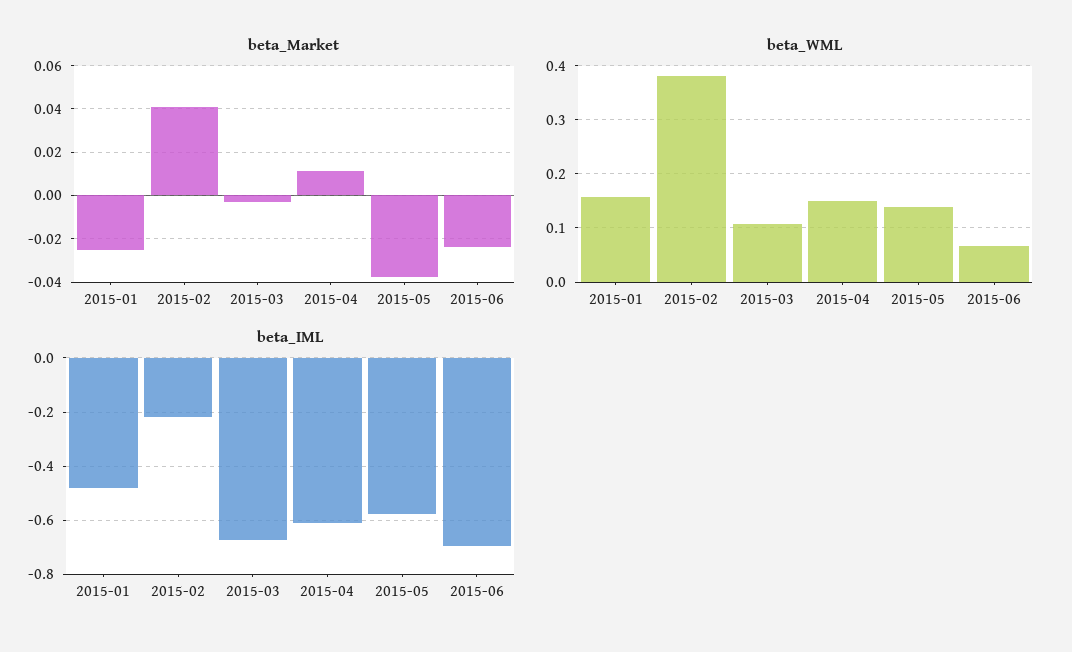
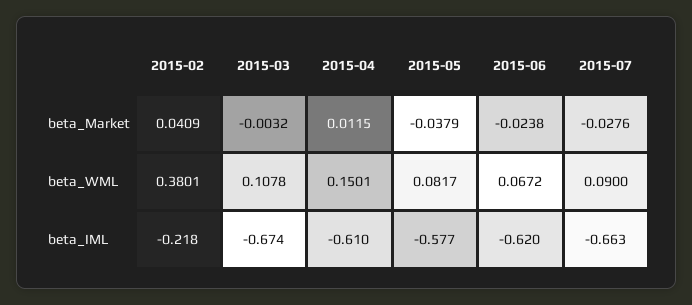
beta_Market, 2015-01: -0.025 -> none
beta_WML, 2015-01: 0.16 -> none
beta_WML, 2015-05: 0.14 -> 0.0817
beta_IML, 2015-01: -0.475 -> none
beta_IML, 2015-06: -0.7 -> -0.62
beta_Market, 2015-07: none -> -0.0276
beta_WML, 2015-07: none -> 0.09
beta_IML, 2015-07: none -> -0.663

